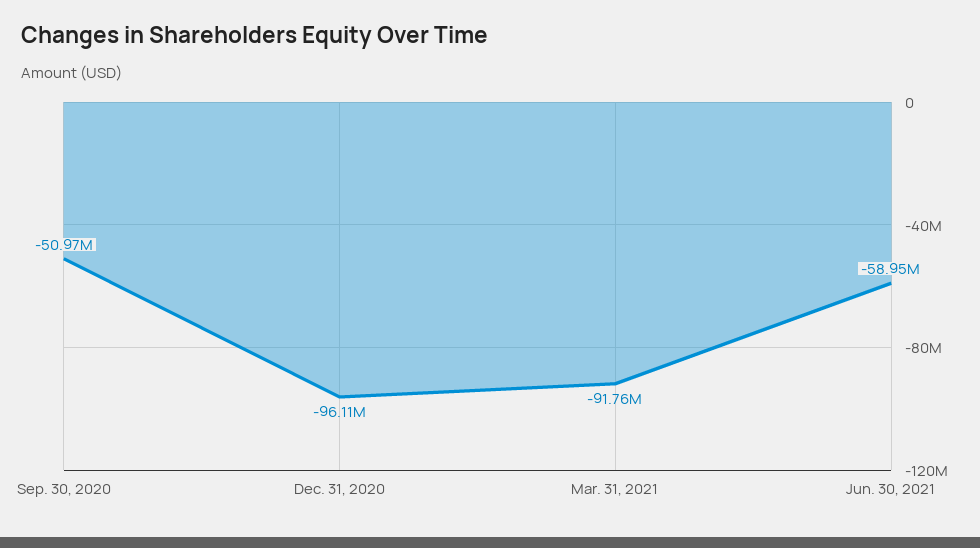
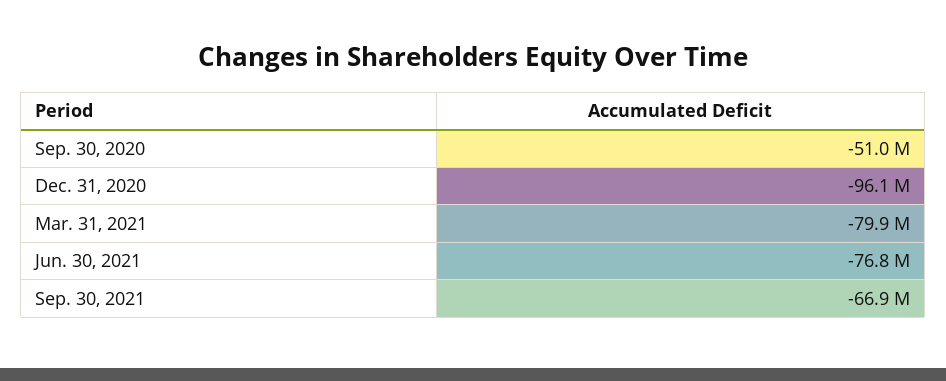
Mar. 31, 2021: -91760000 -> -79900000
Jun. 30, 2021: -58950000 -> -76800000
Sep. 30, 2021: none -> -66900000

